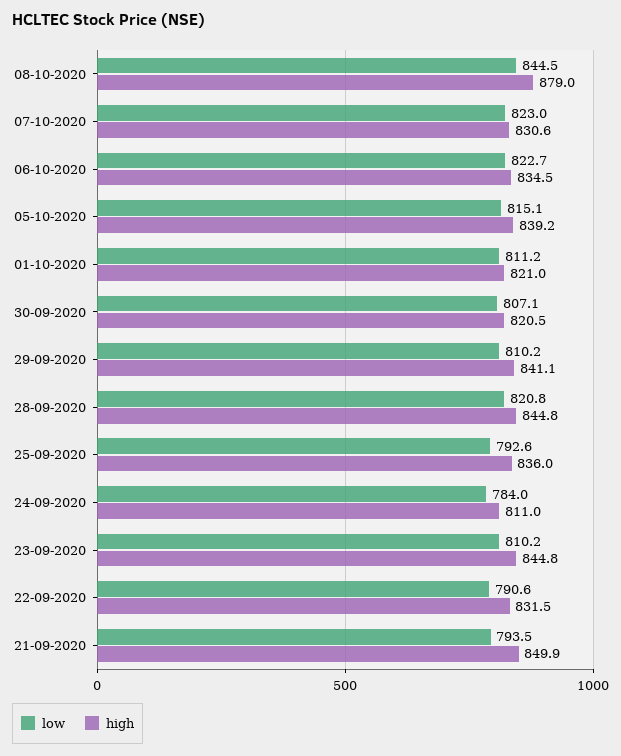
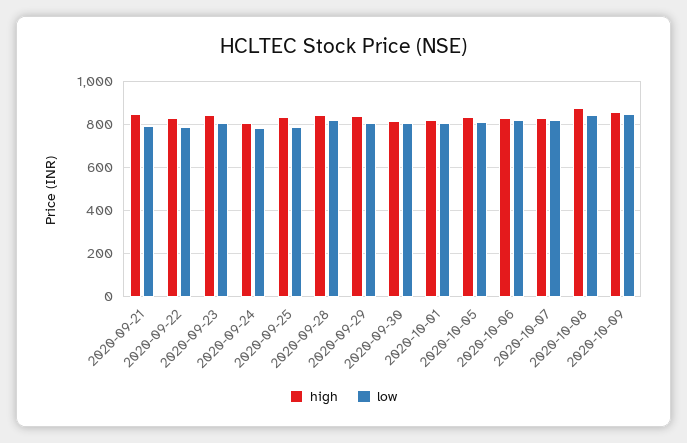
high, 2020-10-09: none -> 850
low, 2020-10-09: none -> 850

